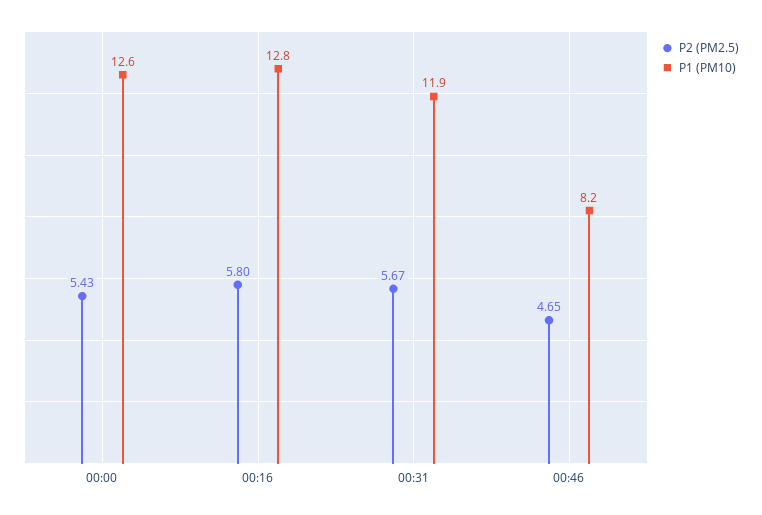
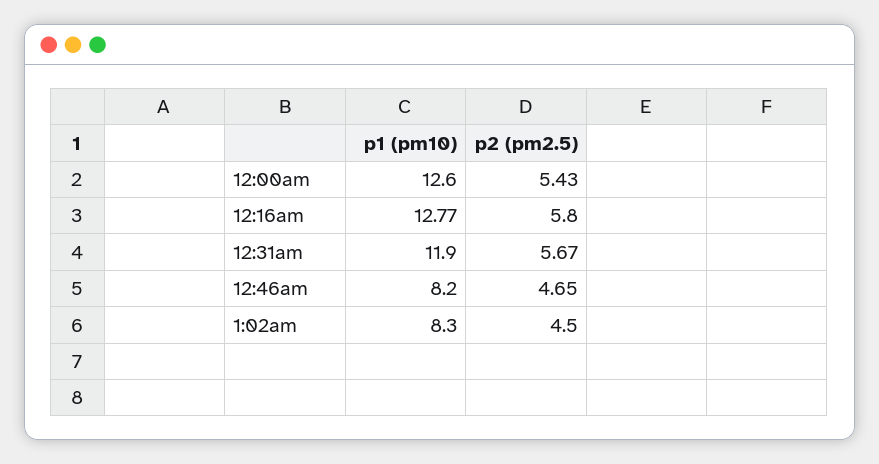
P1 (PM10), 1:02am: none -> 8.3
P2 (PM2.5), 1:02am: none -> 4.5

